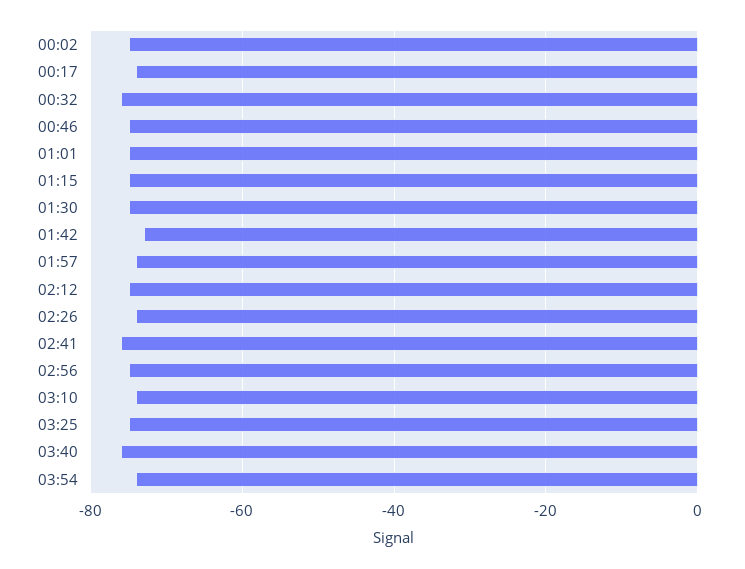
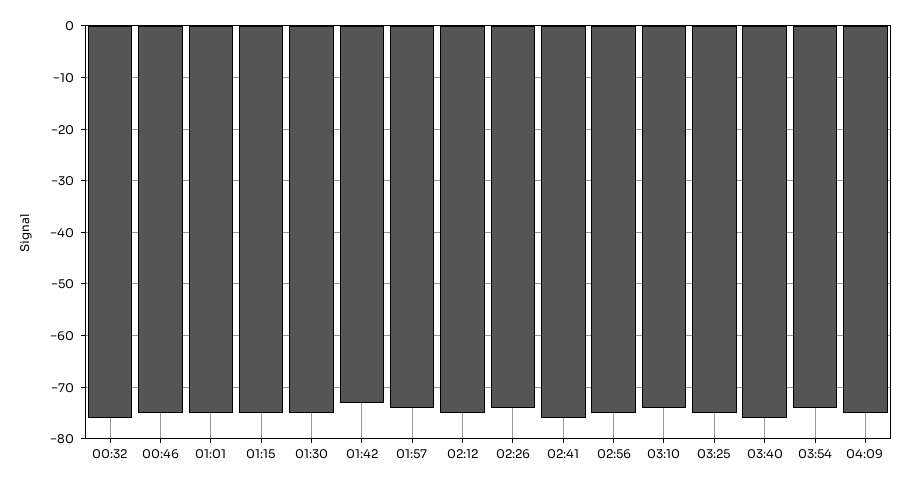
00:02: -75 -> none
00:17: -75 -> none
04:09: none -> -75

